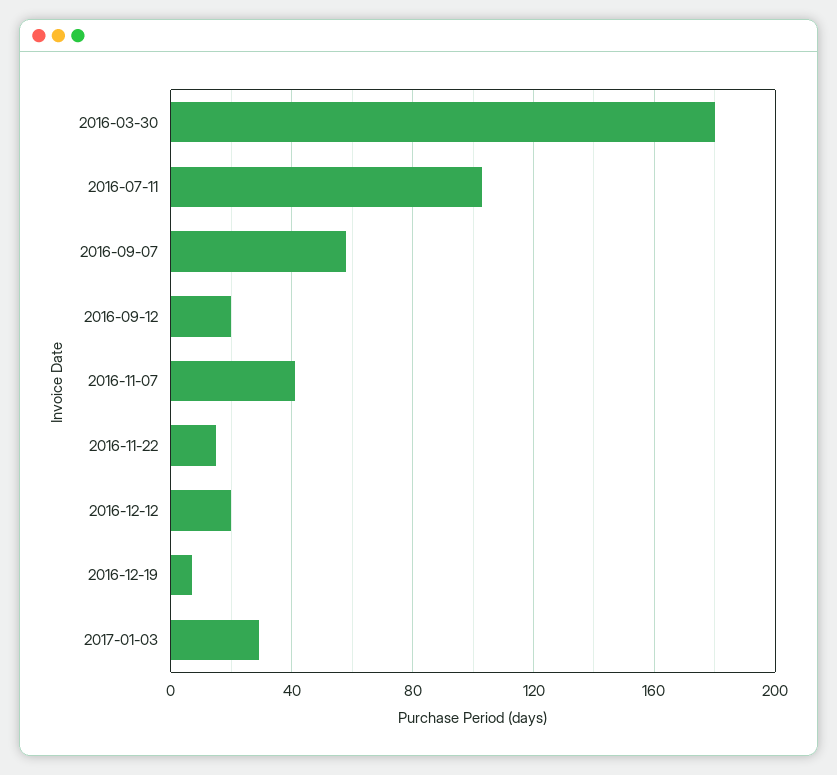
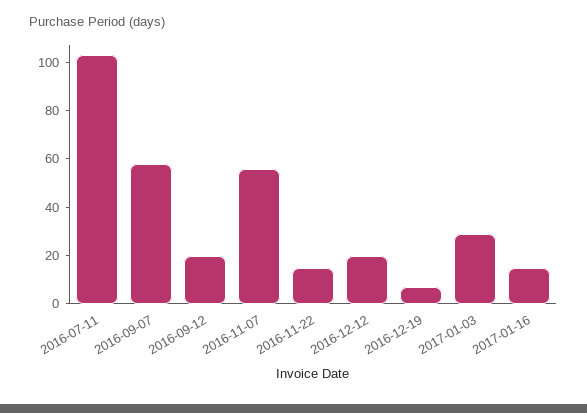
2016-03-30: 180 -> none
2016-11-07: 40 -> 55
2017-01-16: none -> 15

